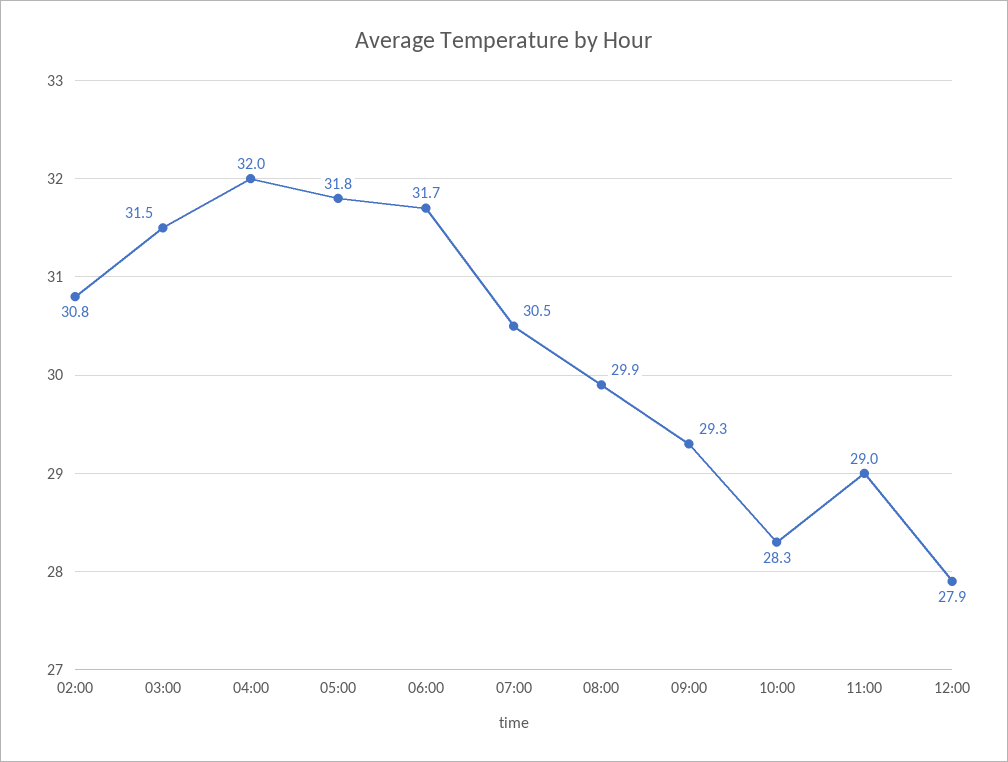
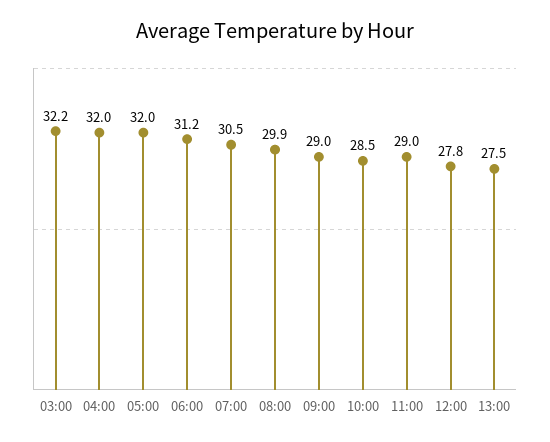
02:00: 30.8 -> none
03:00: 31.5 -> 32.2
05:00: 31.8 -> 32
06:00: 31.7 -> 31.2
09:00: 29.3 -> 29
10:00: 28.3 -> 28.5
12:00: 27.9 -> 27.8
13:00: none -> 27.5

